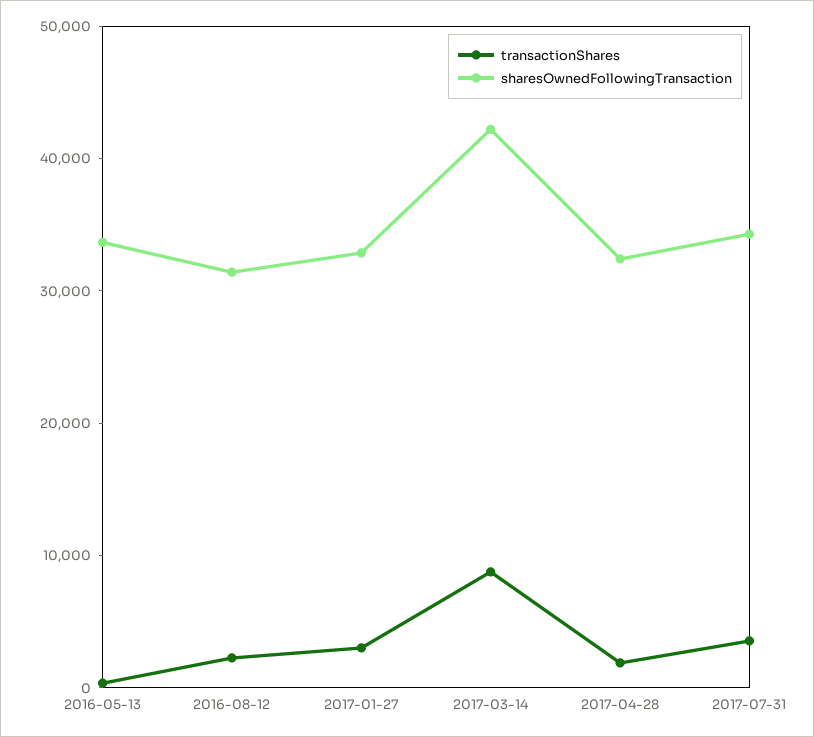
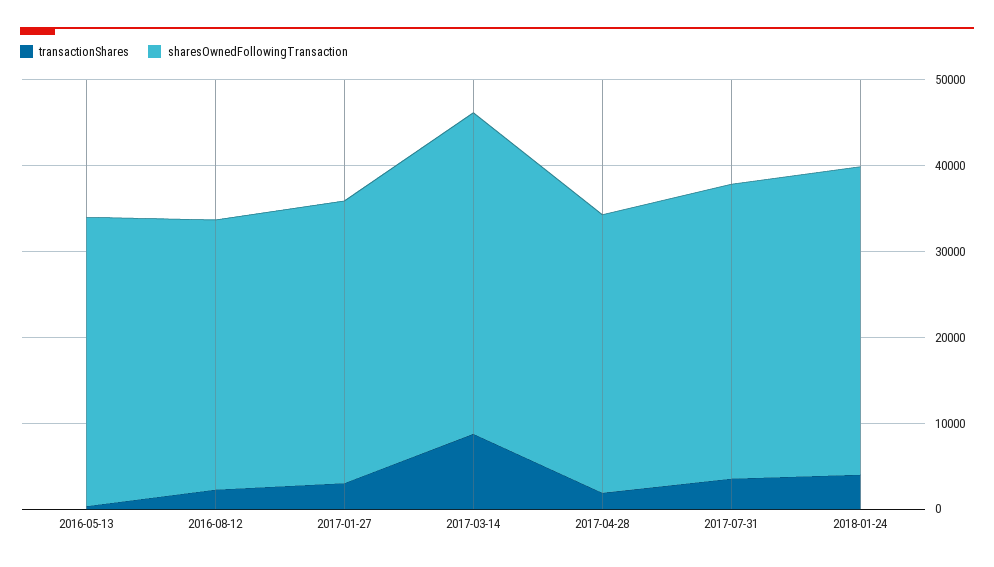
sharesOwnedFollowingTransaction, 2017-03-14: 42000 -> 38000
transactionShares, 2018-01-24: none -> 4000
sharesOwnedFollowingTransaction, 2018-01-24: none -> 36000

